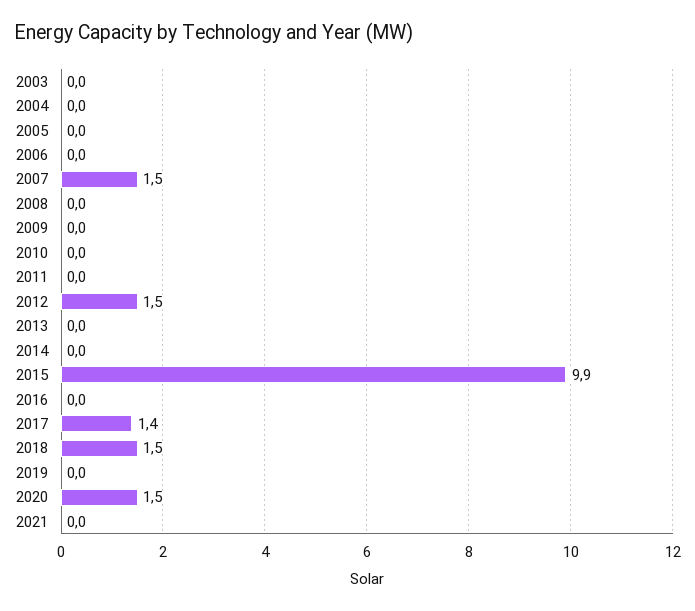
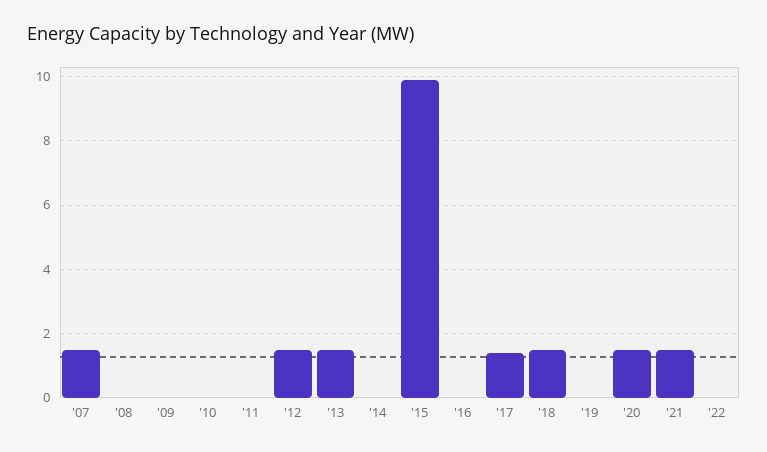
2003: 0 -> none
2004: 0 -> none
2005: 0 -> none
2006: 0 -> none
2013: 0 -> 1.5
2021: 0 -> 1.5
'22: none -> 0

